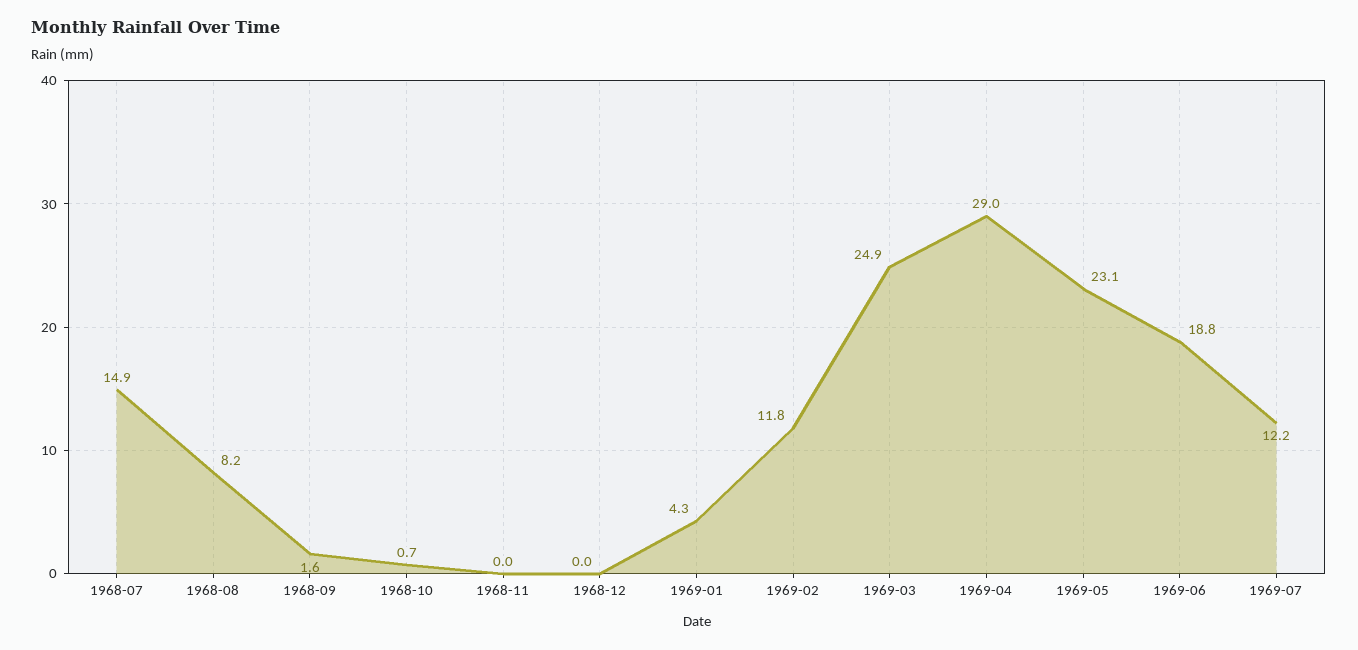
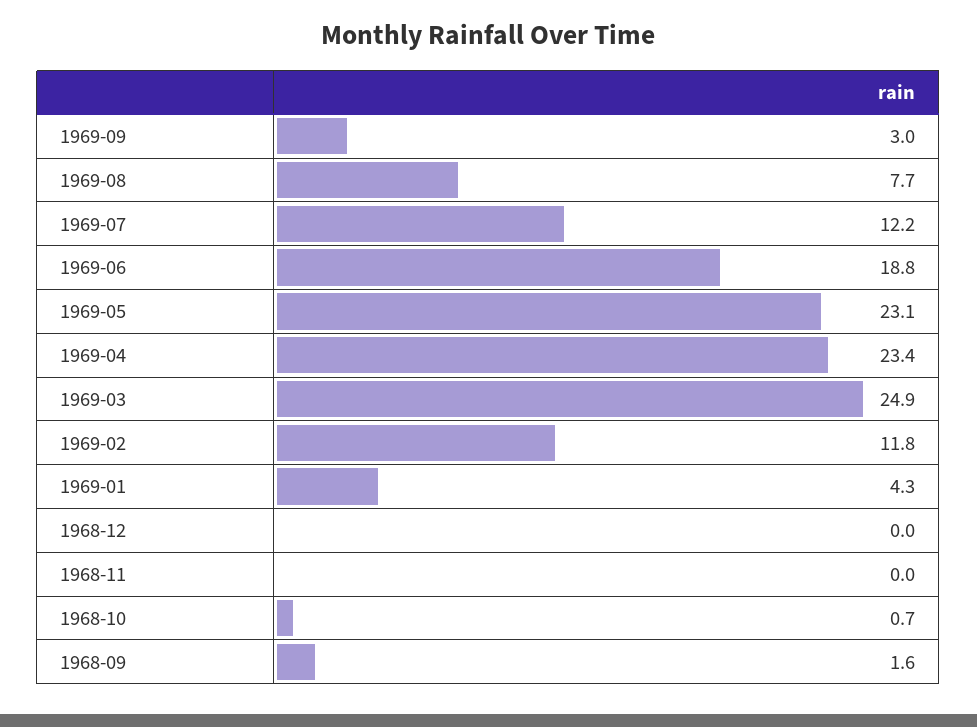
1968-07: 14.9 -> none
1968-08: 8.2 -> none
1969-04: 29 -> 23.4
1969-09: none -> 3
1969-08: none -> 7.7

